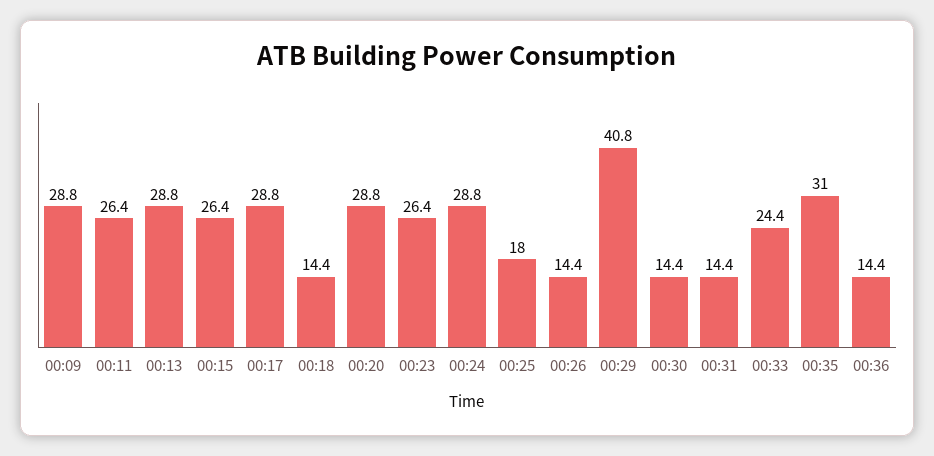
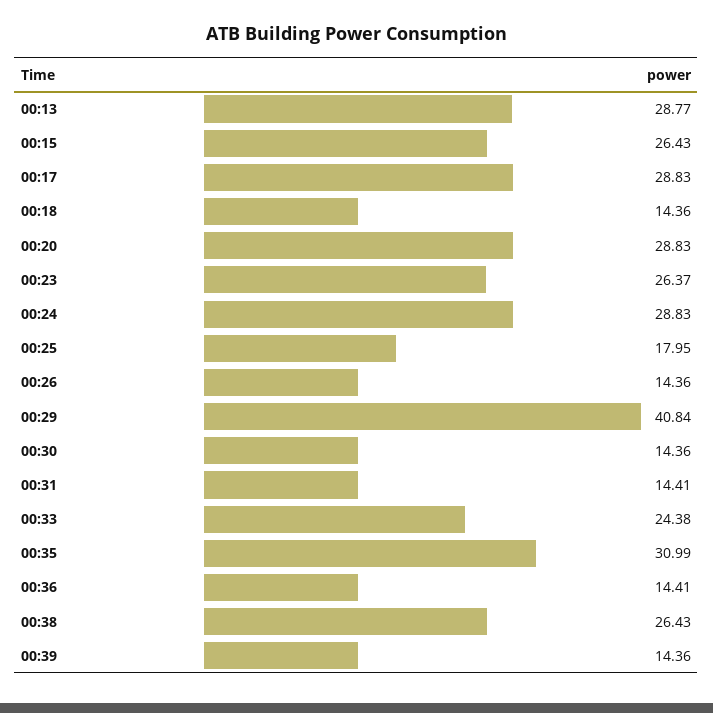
00:09: 28.8 -> none
00:11: 26.4 -> none
00:38: none -> 26.43
00:39: none -> 14.36

